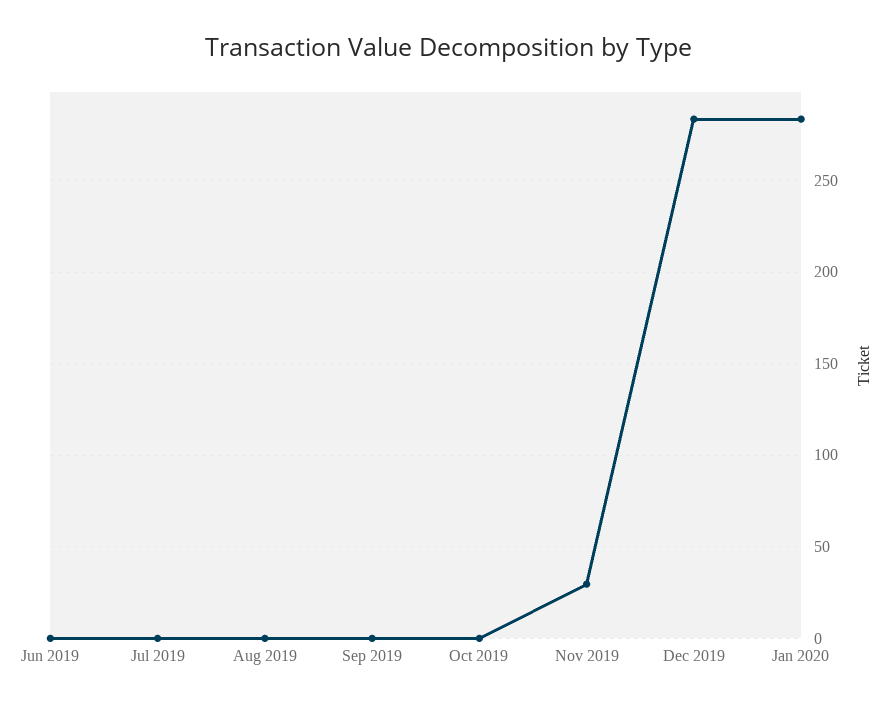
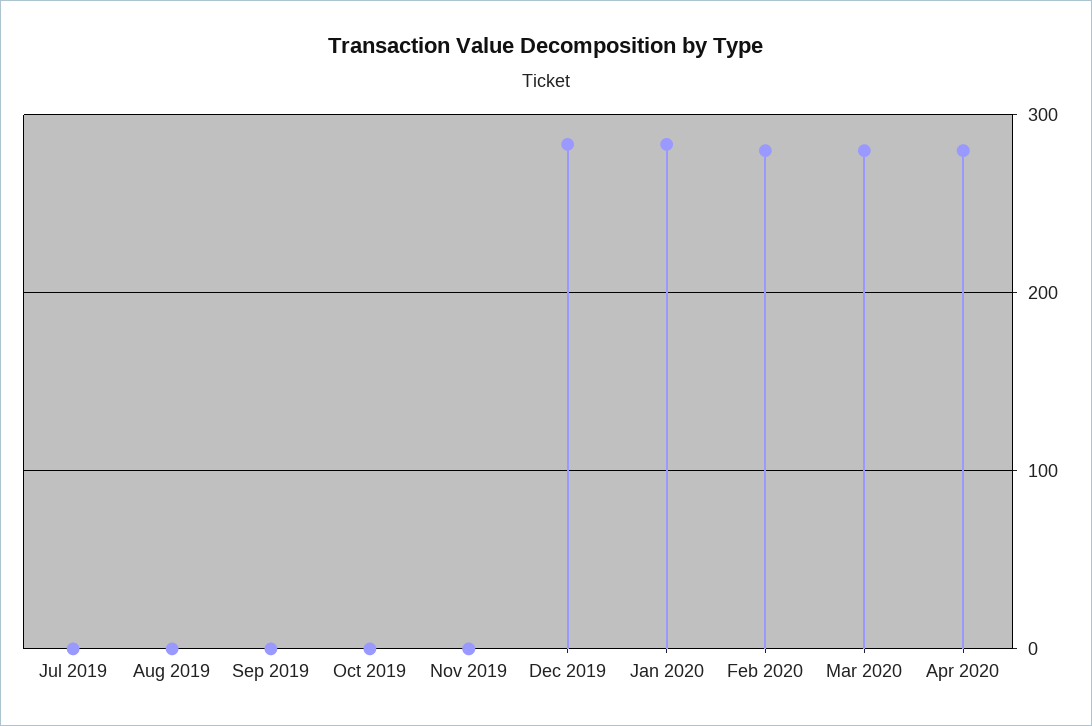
Jun 2019: 0 -> none
Nov 2019: 30 -> 0
Feb 2020: none -> 280
Mar 2020: none -> 280
Apr 2020: none -> 280

